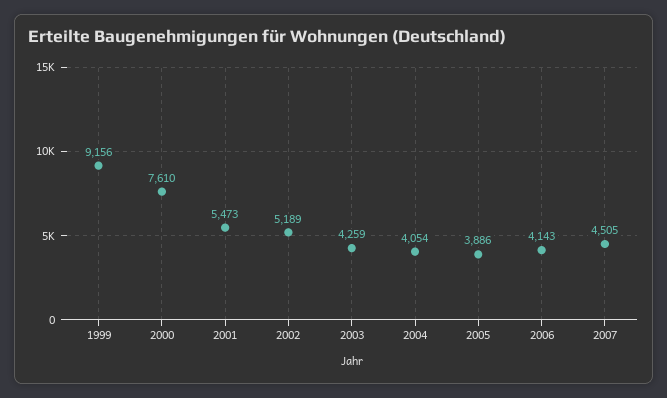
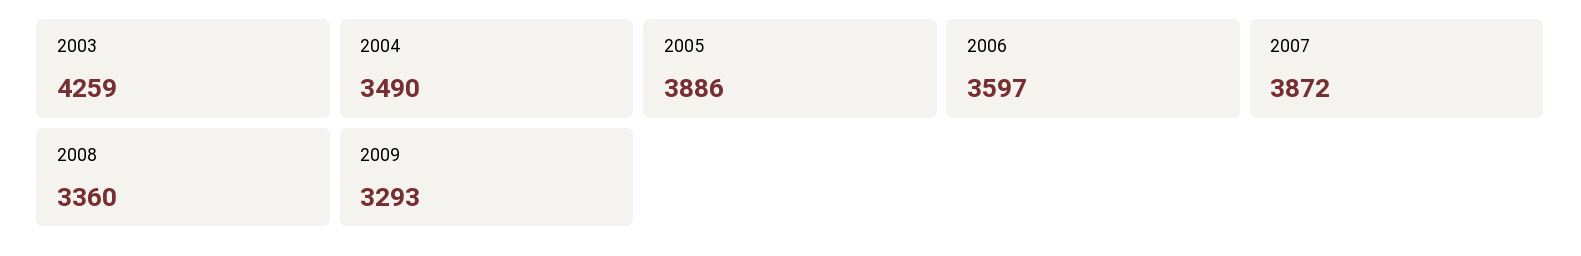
1999: 9156 -> none
2000: 7610 -> none
2001: 5473 -> none
2002: 5189 -> none
2004: 4054 -> 3490
2006: 4143 -> 3597
2007: 4505 -> 3872
2008: none -> 3360
2009: none -> 3293

